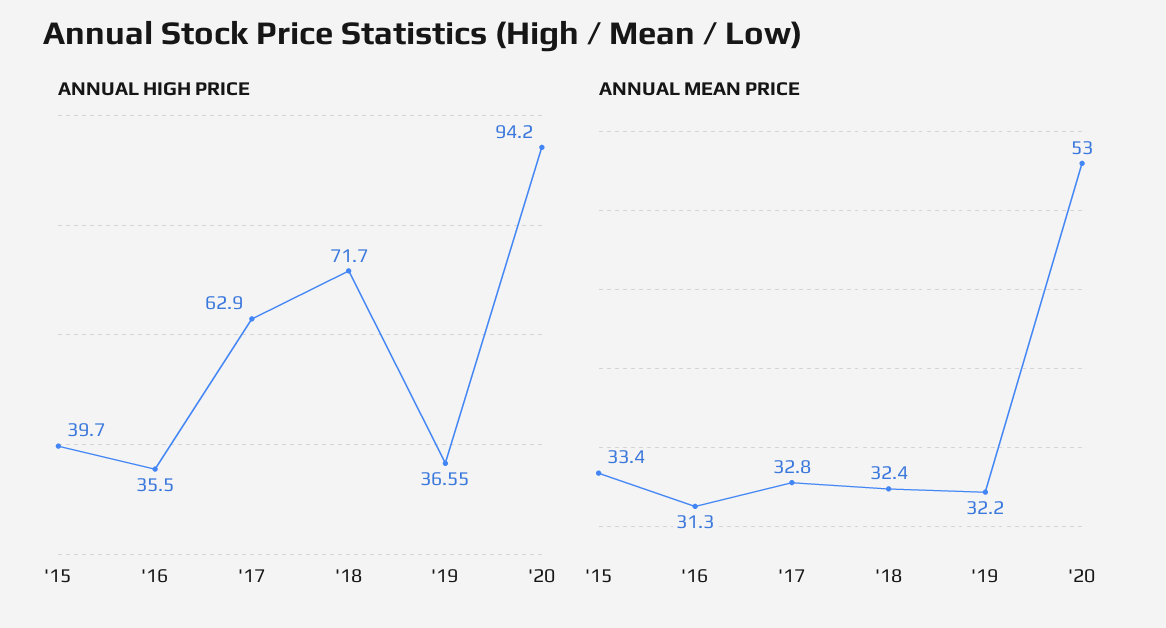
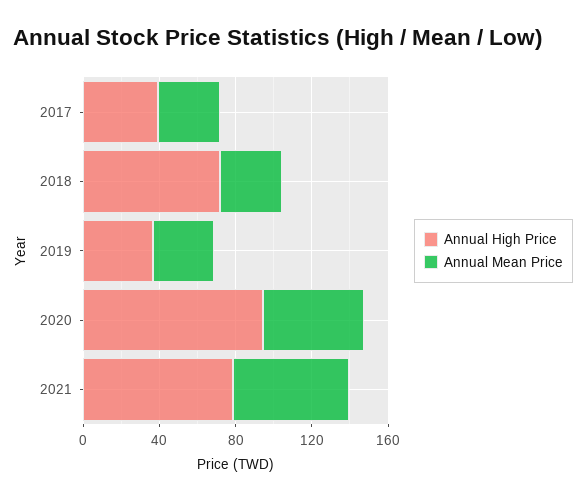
ANNUAL HIGH PRICE, '15: 39.7 -> none
ANNUAL HIGH PRICE, '16: 35.5 -> none
ANNUAL HIGH PRICE, '17: 62.9 -> 40
ANNUAL MEAN PRICE, '15: 33.4 -> none
ANNUAL MEAN PRICE, '16: 31.3 -> none
ANNUAL HIGH PRICE, 2021: none -> 80
ANNUAL MEAN PRICE, 2021: none -> 60

